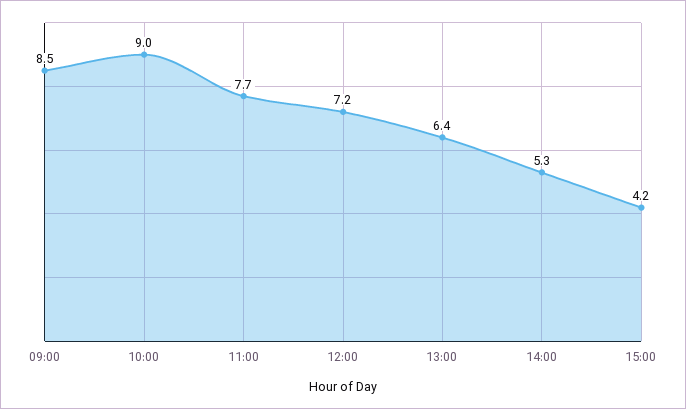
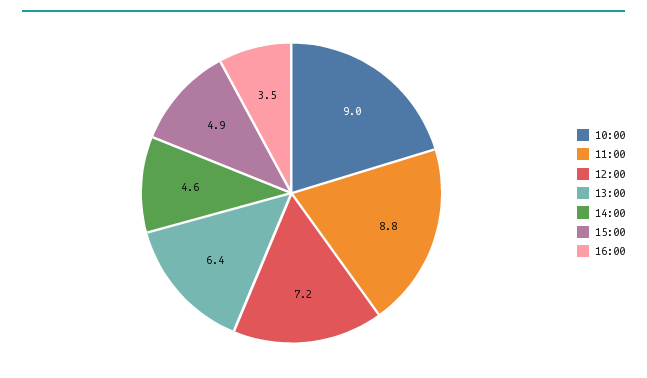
09:00: 8.5 -> none
11:00: 7.7 -> 8.8
14:00: 5.3 -> 4.6
15:00: 4.2 -> 4.9
16:00: none -> 3.5

